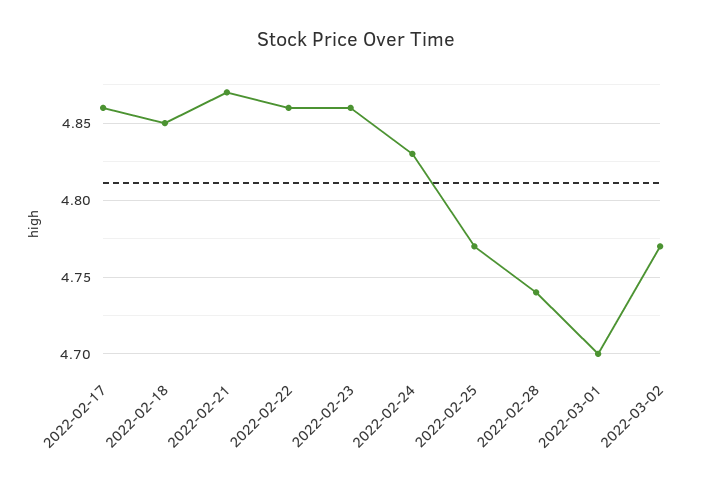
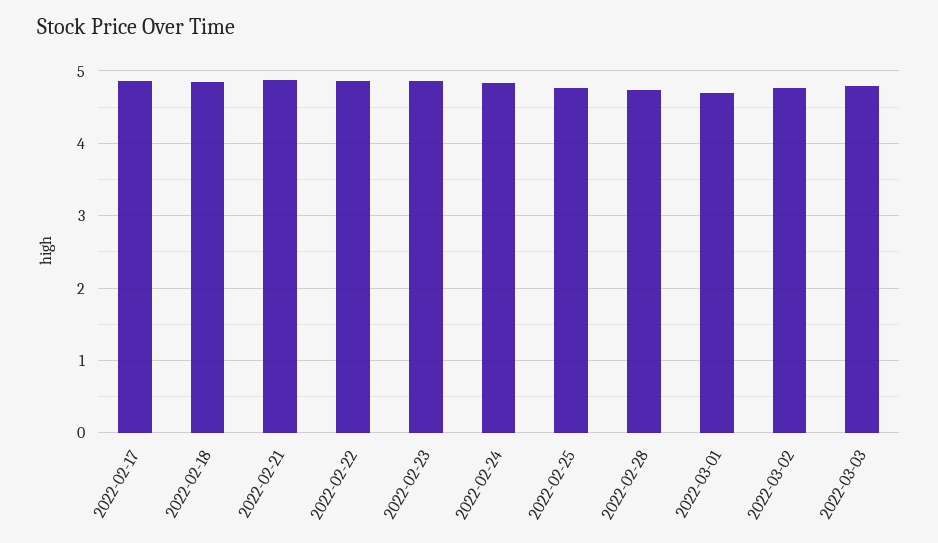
2022-03-03: none -> 4.8

